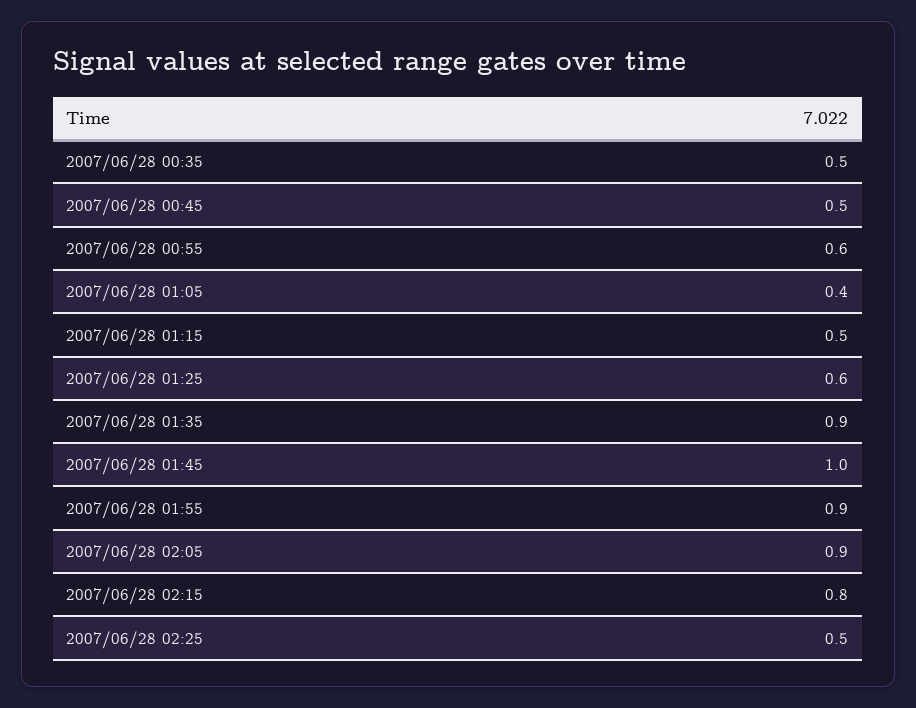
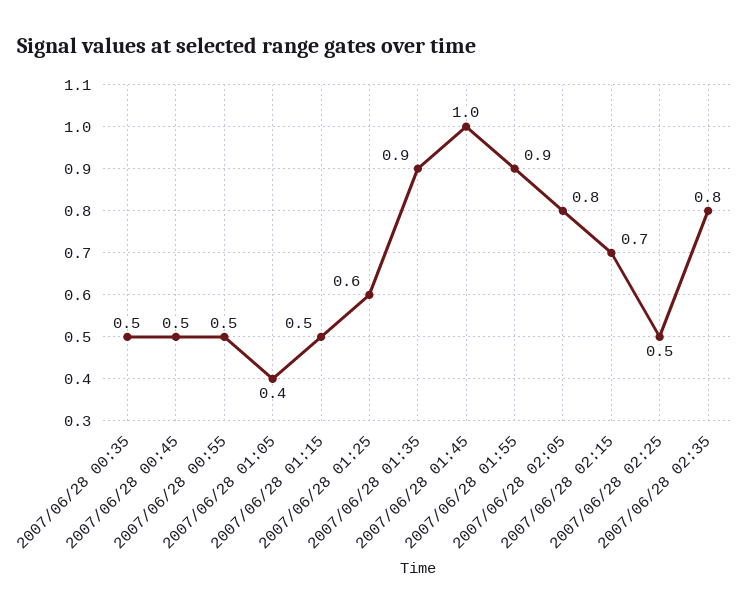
2007/06/28 00:55: 0.6 -> 0.5
2007/06/28 02:05: 0.9 -> 0.8
2007/06/28 02:15: 0.8 -> 0.7
2007/06/28 02:35: none -> 0.8

